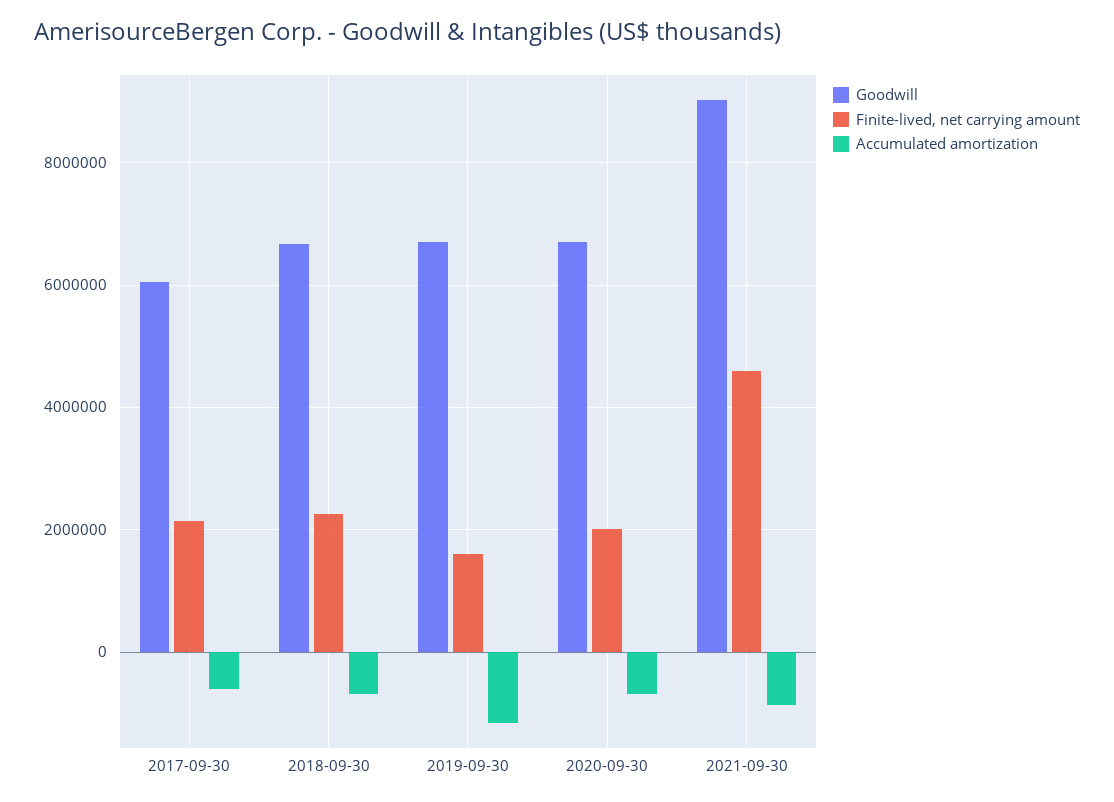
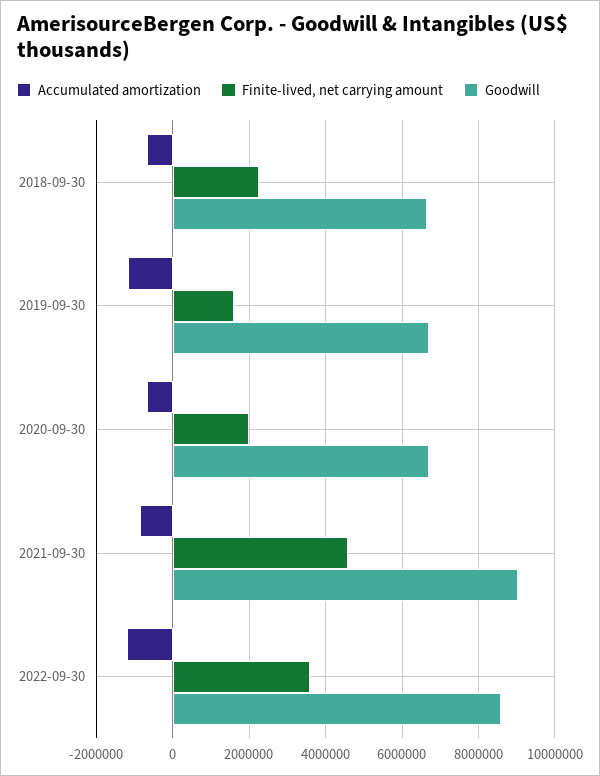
Goodwill, 2017-09-30: 6000000 -> none
Finite-lived, net carrying amount, 2017-09-30: 2200000 -> none
Accumulated amortization, 2017-09-30: -600000 -> none
Accumulated amortization, 2022-09-30: none -> -1200000
Finite-lived, net carrying amount, 2022-09-30: none -> 3600000
Goodwill, 2022-09-30: none -> 8600000

